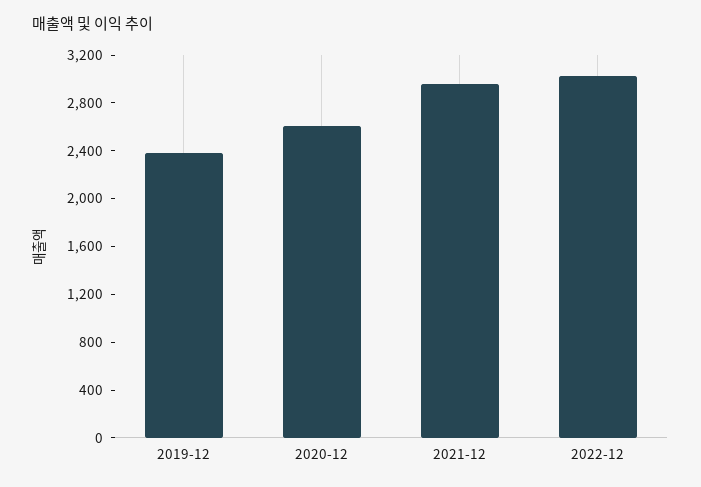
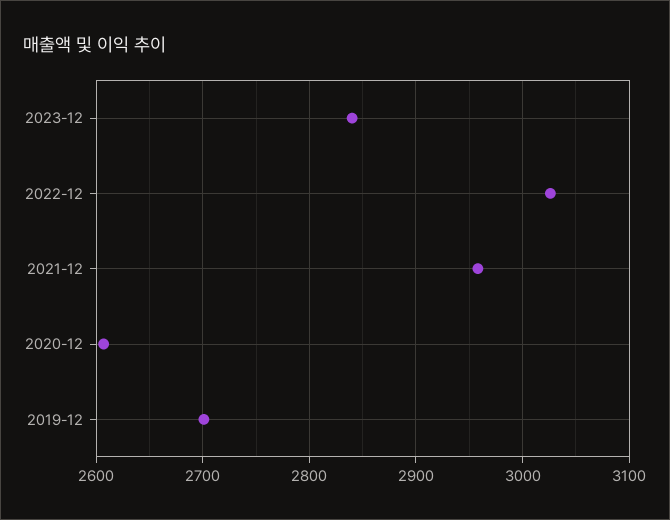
2019-12: 2400 -> 2700
2023-12: none -> 2840

